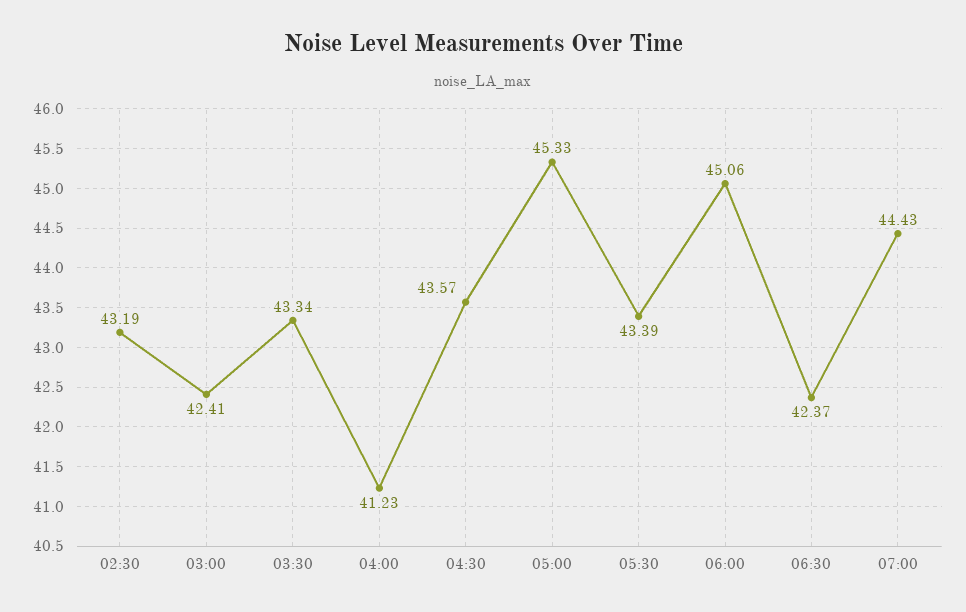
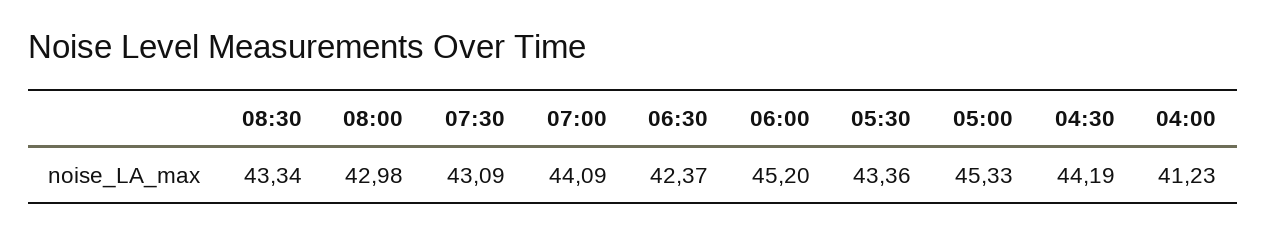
02:30: 43.19 -> none
03:00: 42.41 -> none
03:30: 43.34 -> none
04:30: 43.57 -> 44.19
05:30: 43.39 -> 43.36
06:00: 45.06 -> 45.2
07:00: 44.43 -> 44.09
08:30: none -> 43.34
08:00: none -> 42.98
07:30: none -> 43.09

